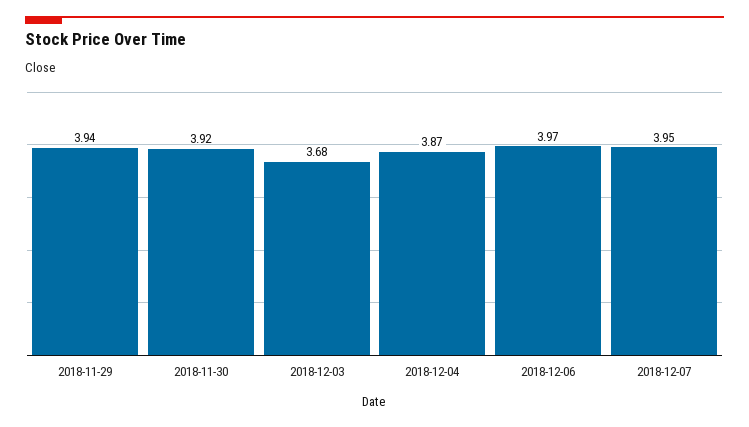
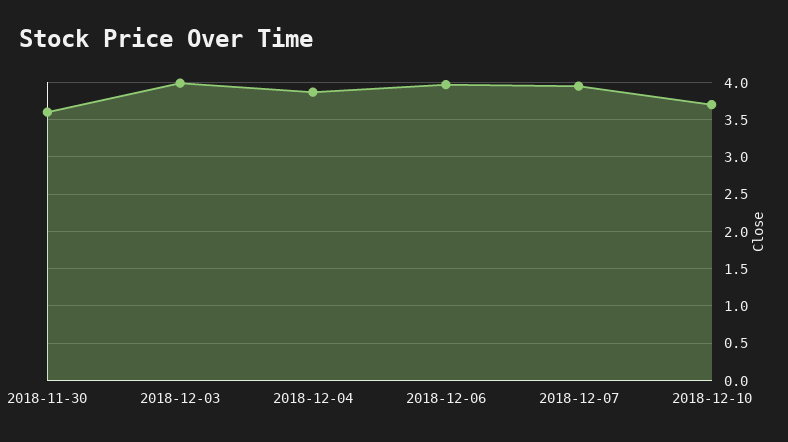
2018-11-29: 3.94 -> none
2018-11-30: 3.92 -> 3.6
2018-12-03: 3.68 -> 4
2018-12-10: none -> 3.7

